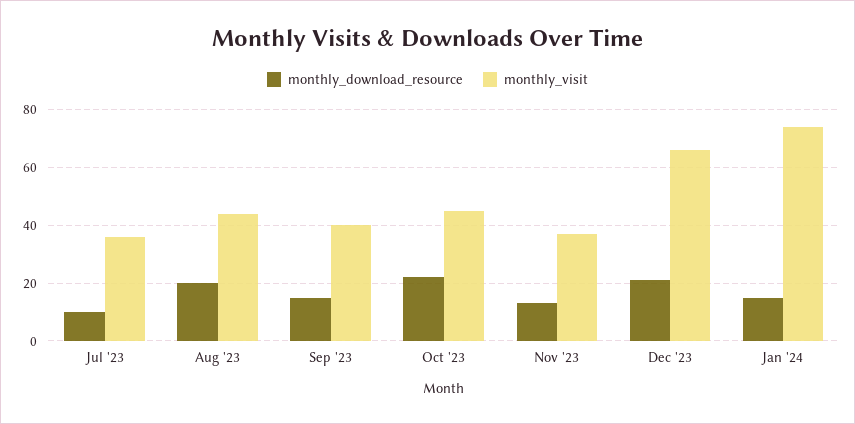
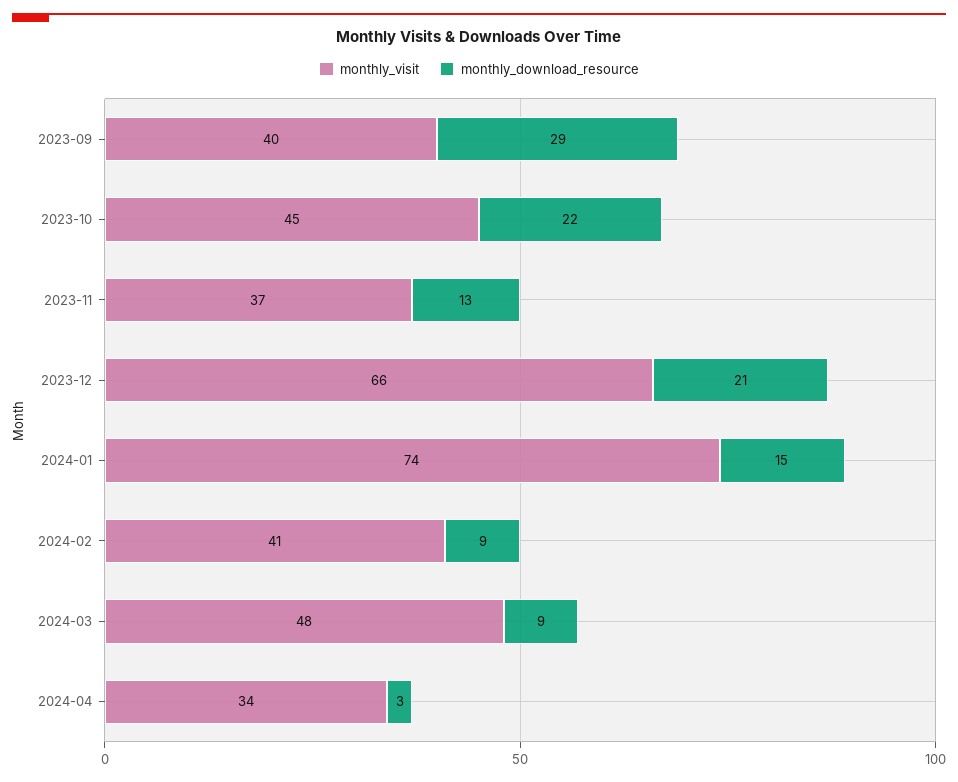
monthly_download_resource, Jul '23: 10 -> none
monthly_visit, Jul '23: 35 -> none
monthly_download_resource, Aug '23: 20 -> none
monthly_visit, Aug '23: 45 -> none
monthly_download_resource, Sep '23: 15 -> 29
monthly_visit, 2024-02: none -> 41
monthly_download_resource, 2024-02: none -> 9
monthly_visit, 2024-03: none -> 48
monthly_download_resource, 2024-03: none -> 9
monthly_visit, 2024-04: none -> 34
monthly_download_resource, 2024-04: none -> 3

